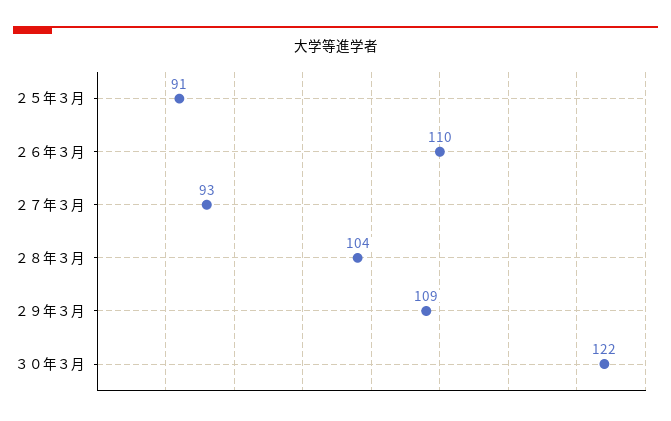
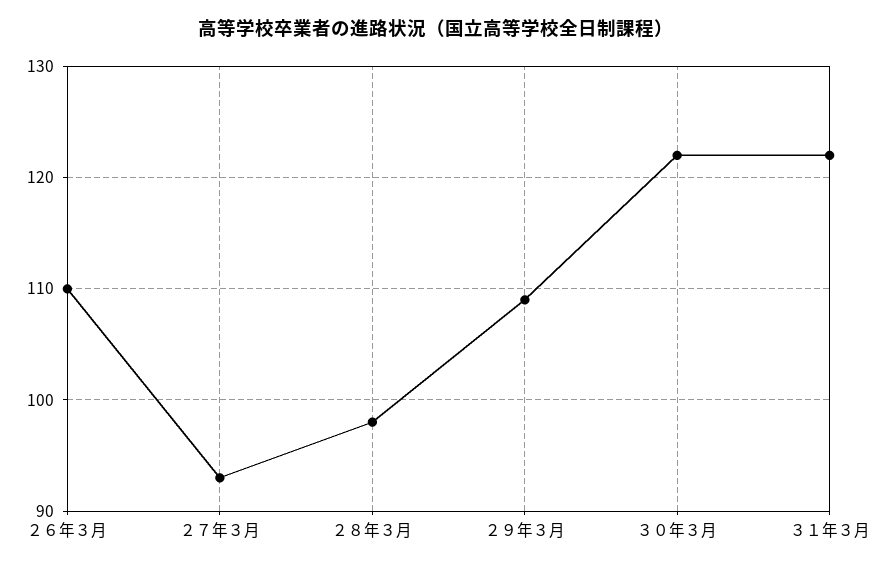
２５年３月: 91 -> none
２８年３月: 104 -> 98
３１年３月: none -> 122

